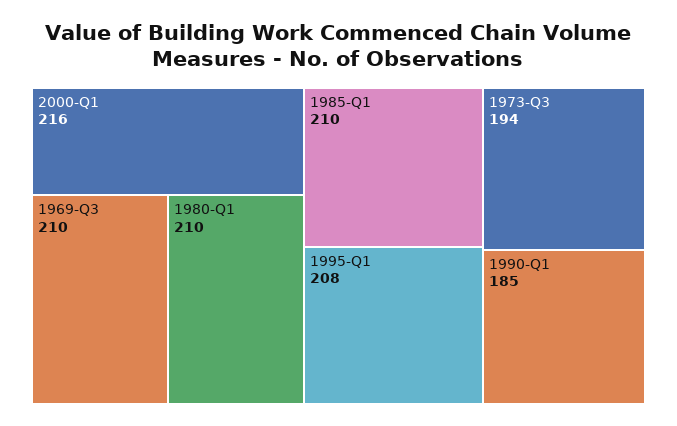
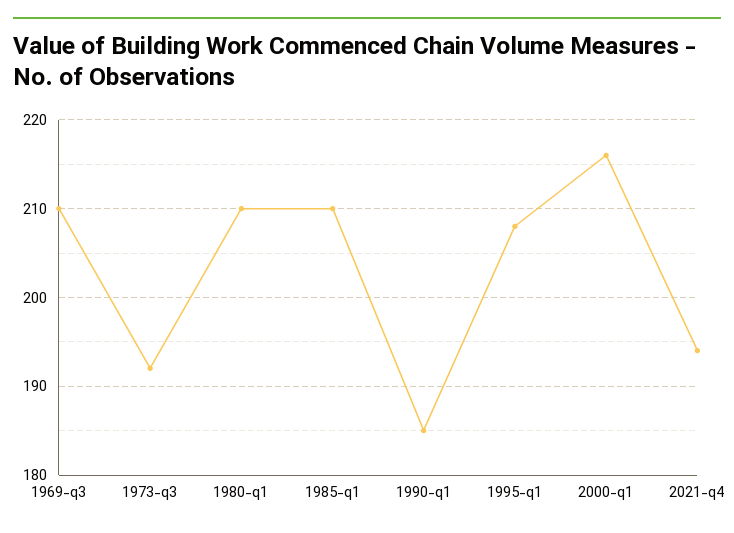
1973-Q3: 194 -> 192
2021-q4: none -> 194

